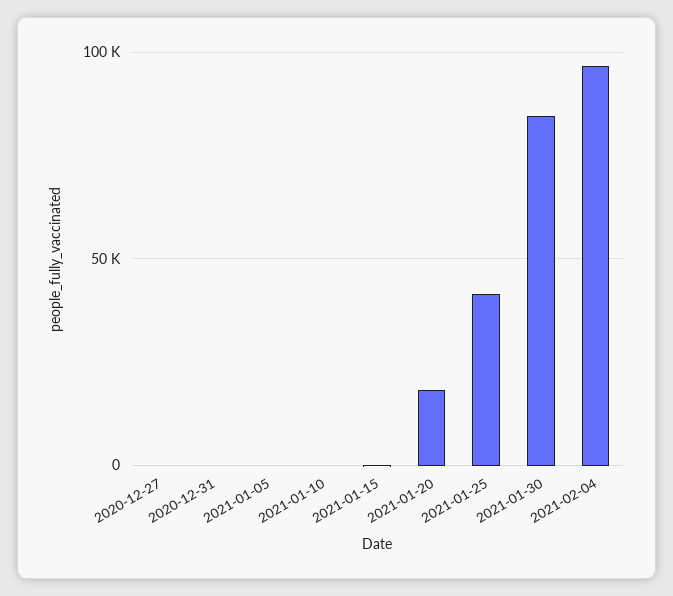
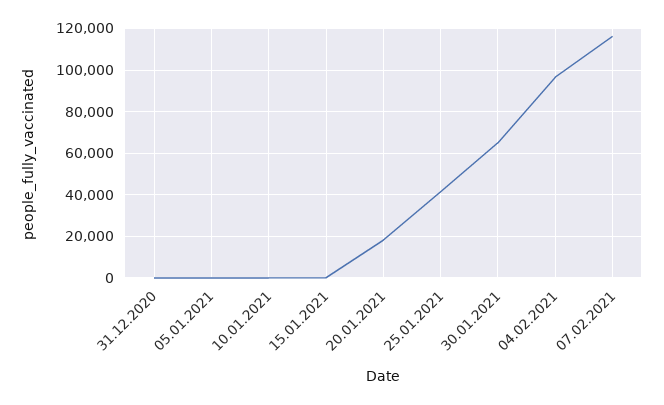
2020-12-27: 0 -> none
2021-01-30: 85000 -> 65000
07.02.2021: none -> 115000

